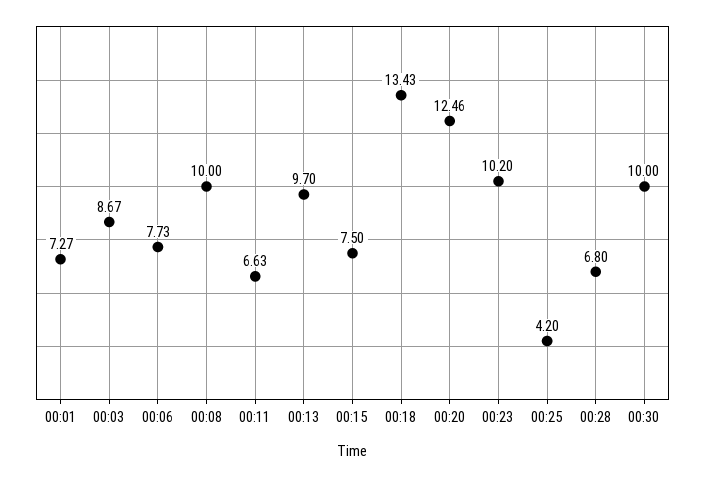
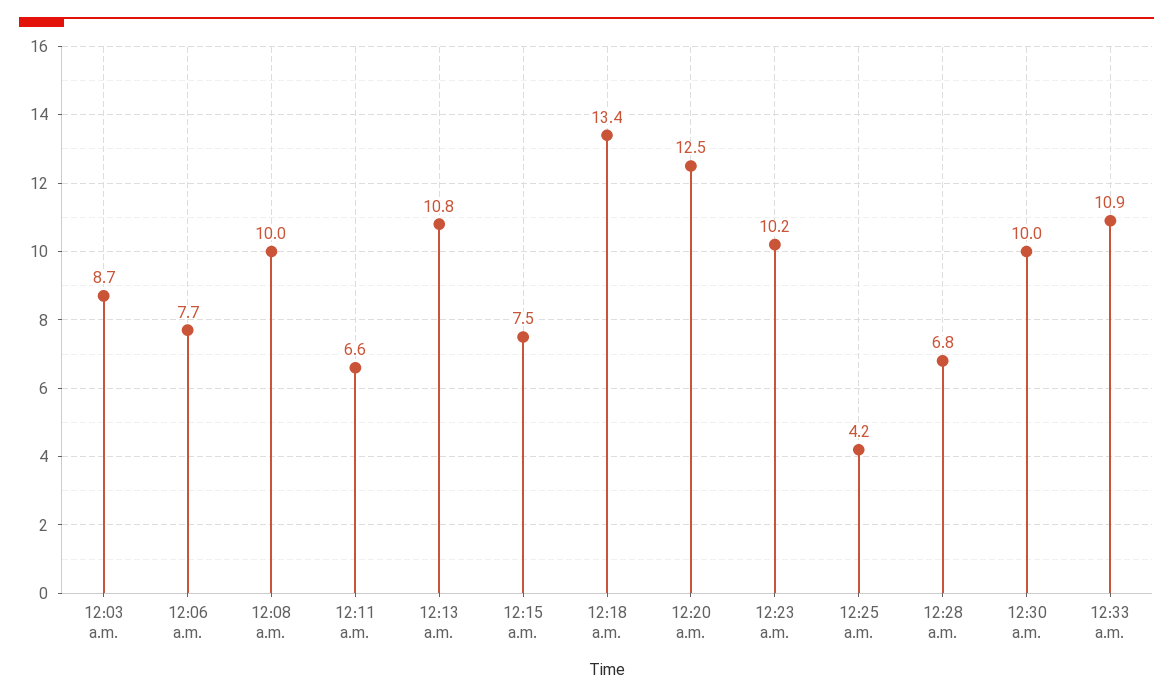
00:01: 7.27 -> none
00:13: 9.7 -> 10.8
12:33 a.m.: none -> 10.9

